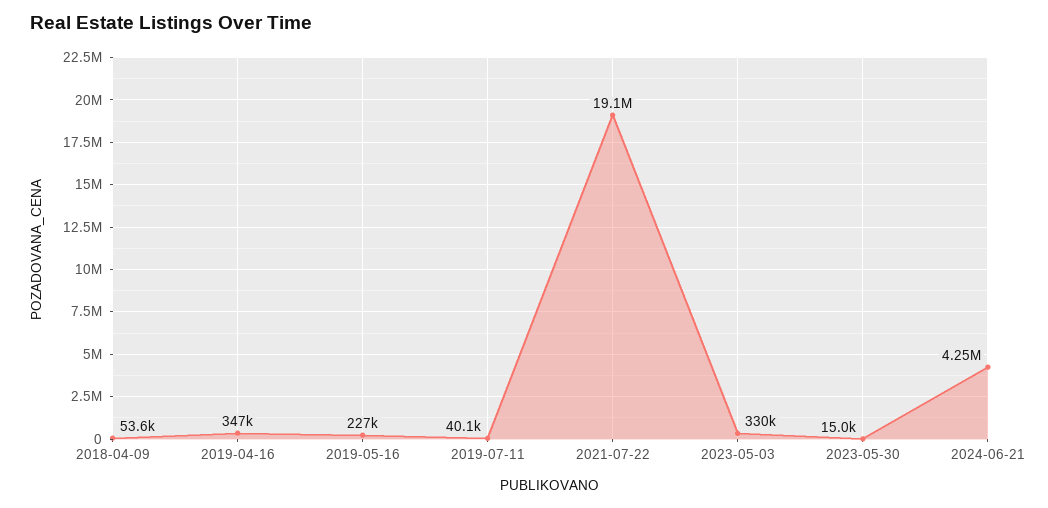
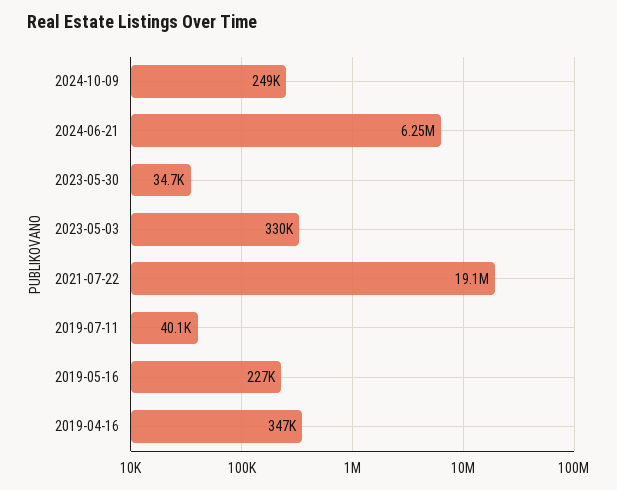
2018-04-09: 53600 -> none
2023-05-30: 15000 -> 34700
2024-06-21: 4250000 -> 6250000
2024-10-09: none -> 249000

